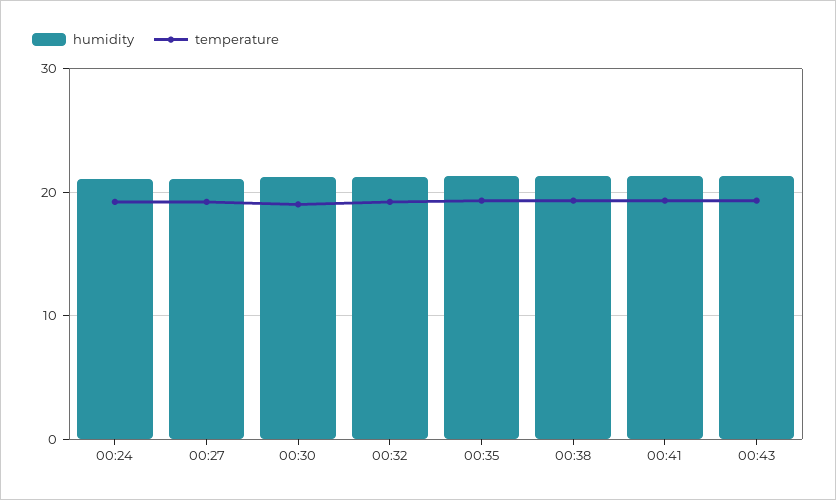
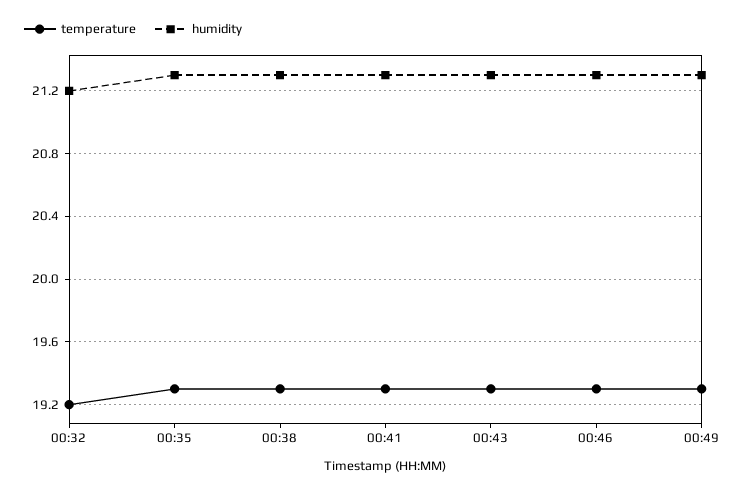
humidity, 00:24: 21 -> none
temperature, 00:24: 19 -> none
humidity, 00:27: 21 -> none
temperature, 00:27: 19 -> none
humidity, 00:30: 21 -> none
temperature, 00:30: 19 -> none
temperature, 00:46: none -> 19.3
humidity, 00:46: none -> 21.3
temperature, 00:49: none -> 19.3
humidity, 00:49: none -> 21.3

